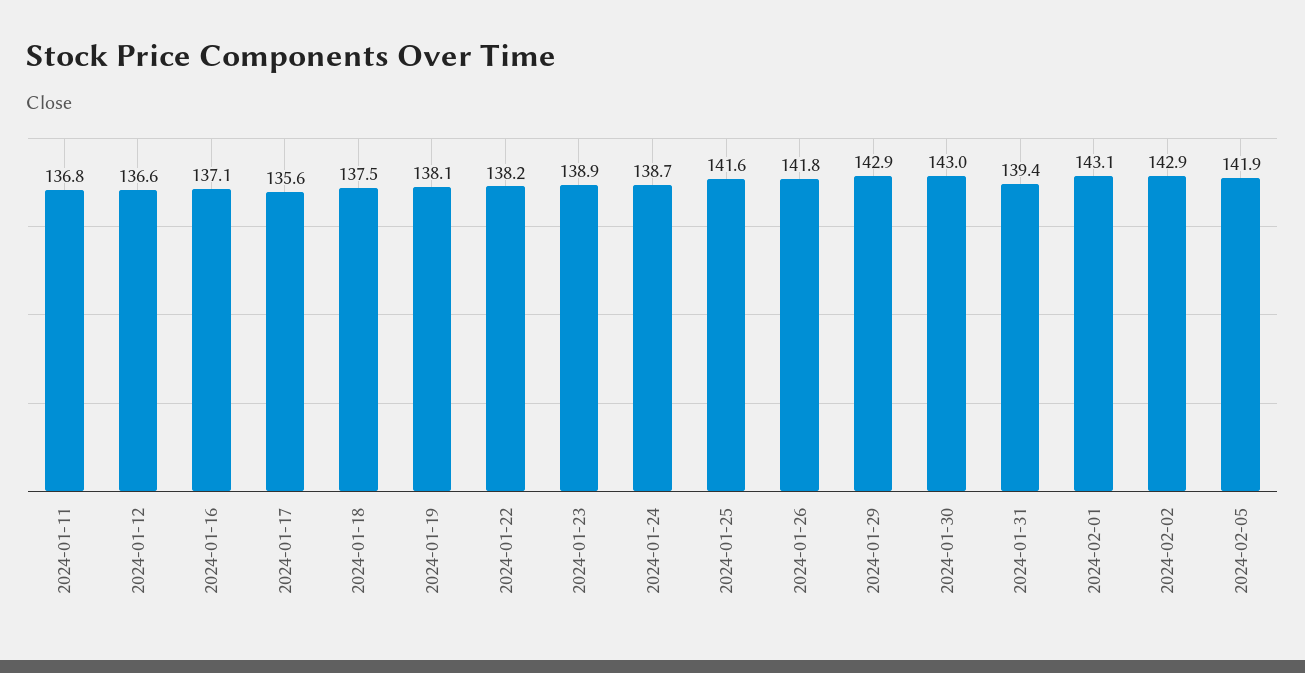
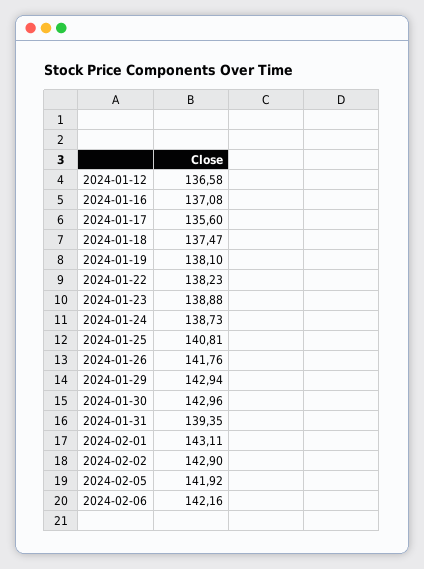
2024-01-11: 136.8 -> none
2024-01-25: 141.6 -> 140.81
2024-02-06: none -> 142.16

